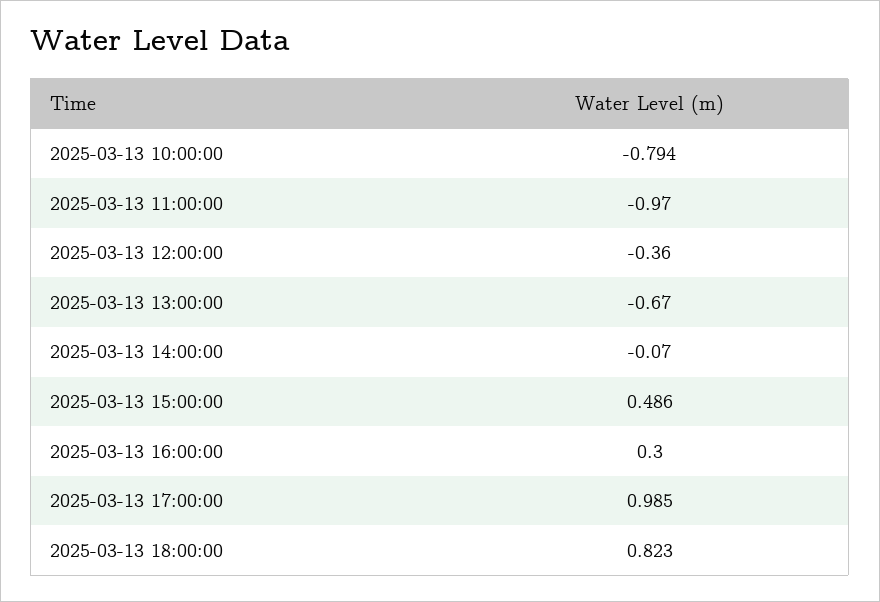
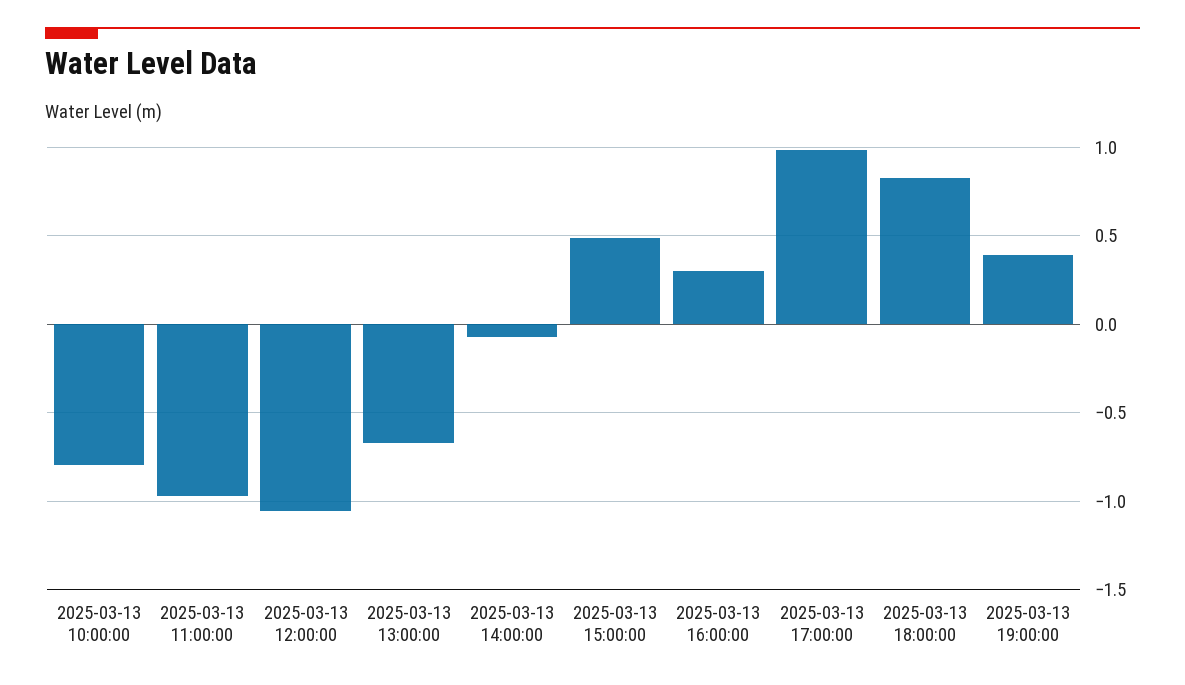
2025-03-13 12:00:00: -0.36 -> -1.05
2025-03-13 19:00:00: none -> 0.4

